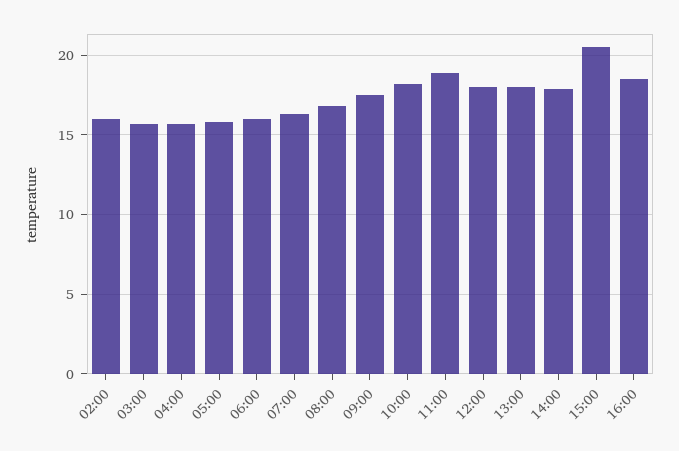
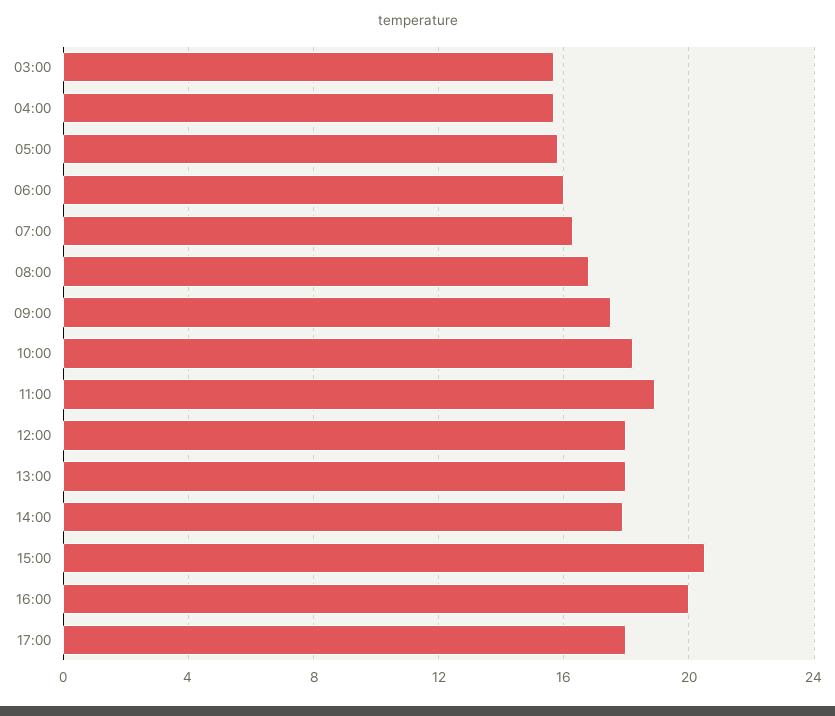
02:00: 16 -> none
16:00: 18.5 -> 20
17:00: none -> 18

